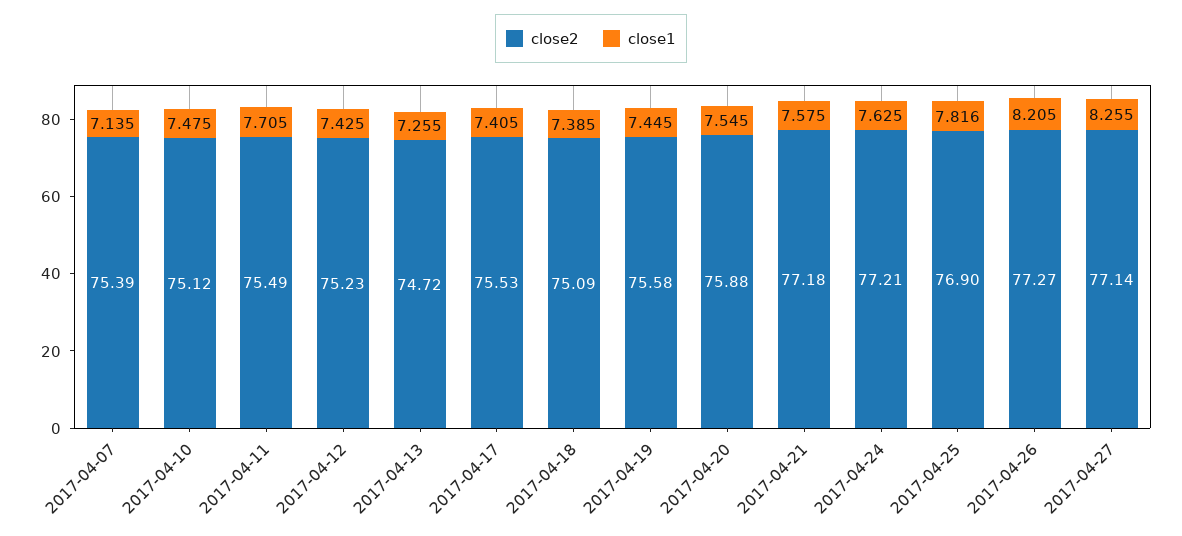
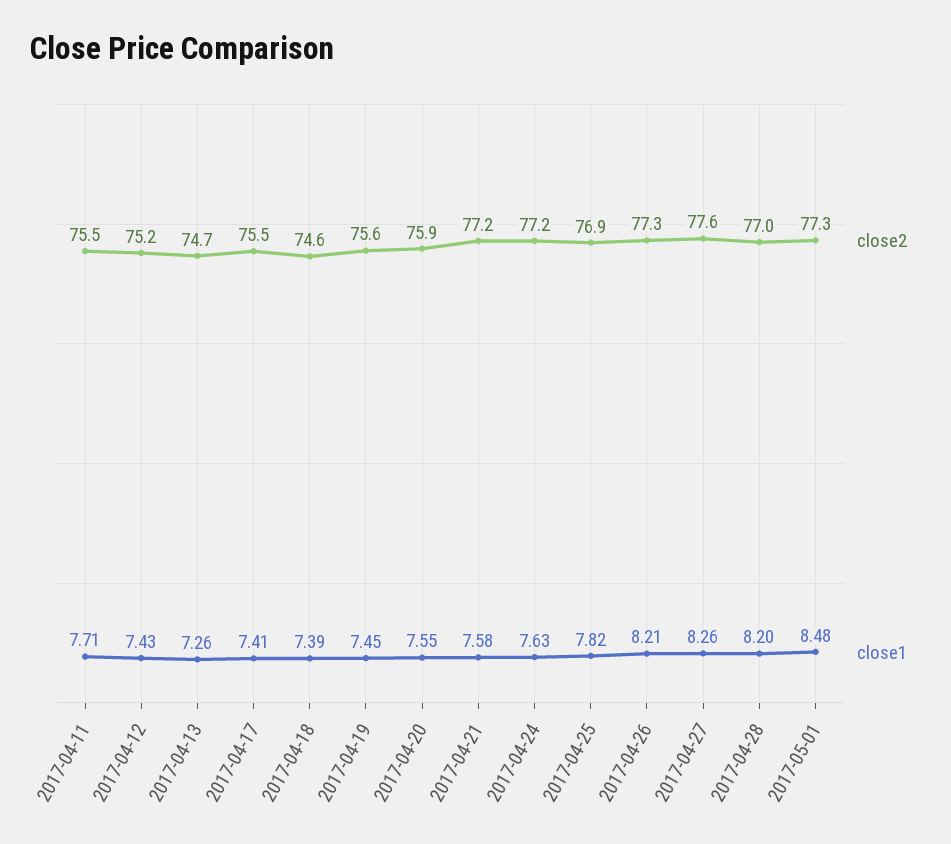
close2, 2017-04-07: 75.39 -> none
close1, 2017-04-07: 7.135 -> none
close2, 2017-04-10: 75.12 -> none
close1, 2017-04-10: 7.475 -> none
close2, 2017-04-18: 75.09 -> 74.6
close2, 2017-04-27: 77.14 -> 77.6
close2, 2017-04-28: none -> 77
close1, 2017-04-28: none -> 8.2
close2, 2017-05-01: none -> 77.3
close1, 2017-05-01: none -> 8.48

